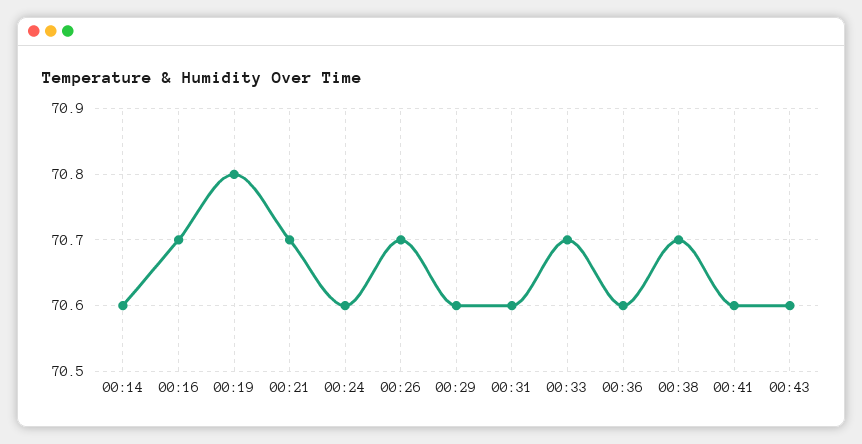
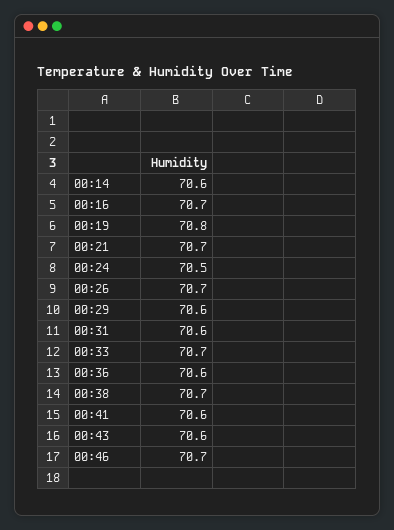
00:24: 70.6 -> 70.5
00:46: none -> 70.7

